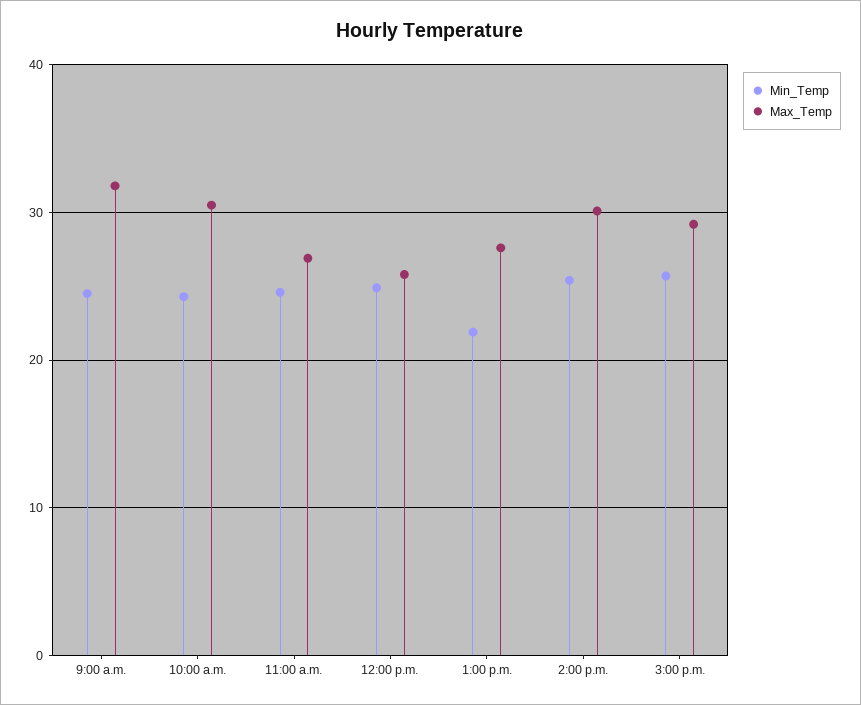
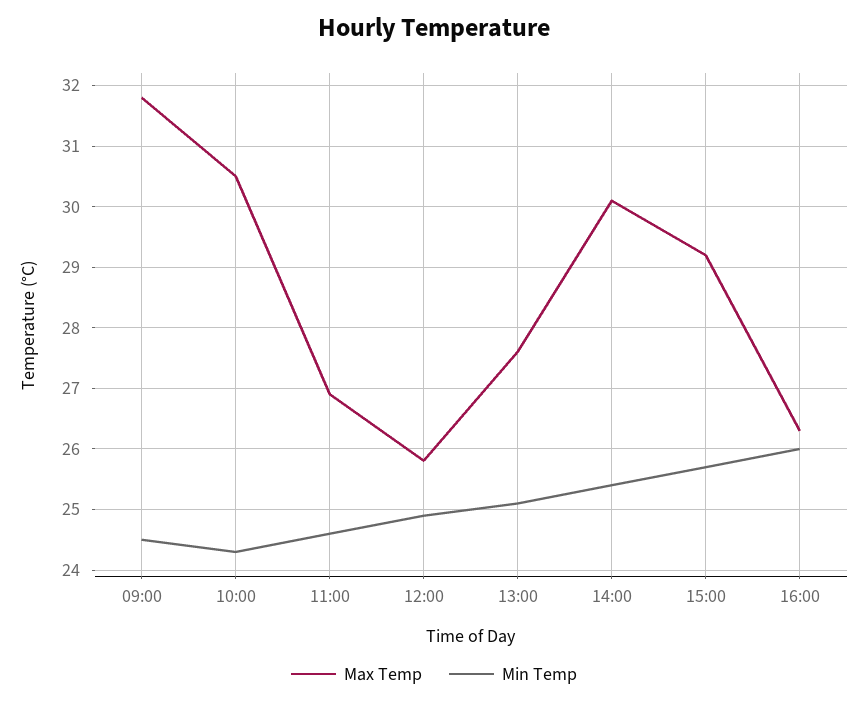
Min_Temp, 1:00 p.m.: 22 -> 25.1
Max_Temp, 16:00: none -> 26.3
Min_Temp, 16:00: none -> 26

